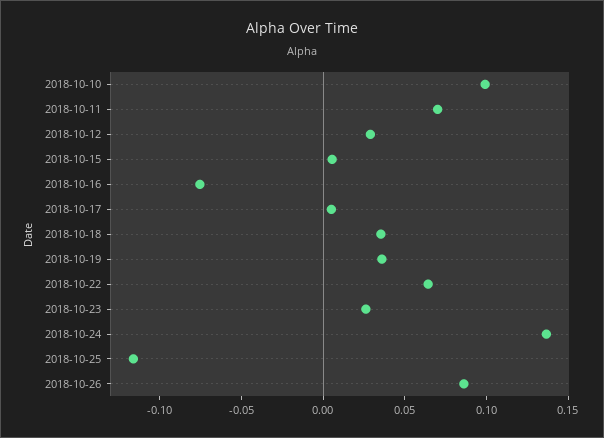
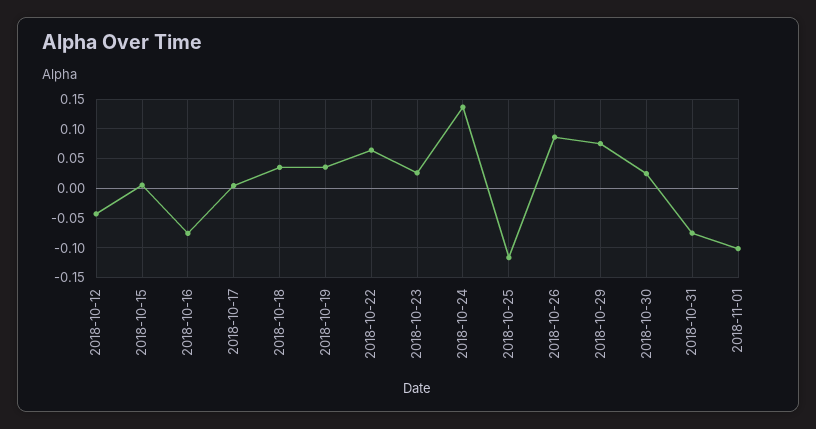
2018-10-10: 0.1 -> none
2018-10-11: 0.07 -> none
2018-10-12: 0.03 -> -0.05
2018-10-29: none -> 0.075
2018-10-30: none -> 0.025
2018-10-31: none -> -0.075
2018-11-01: none -> -0.1

